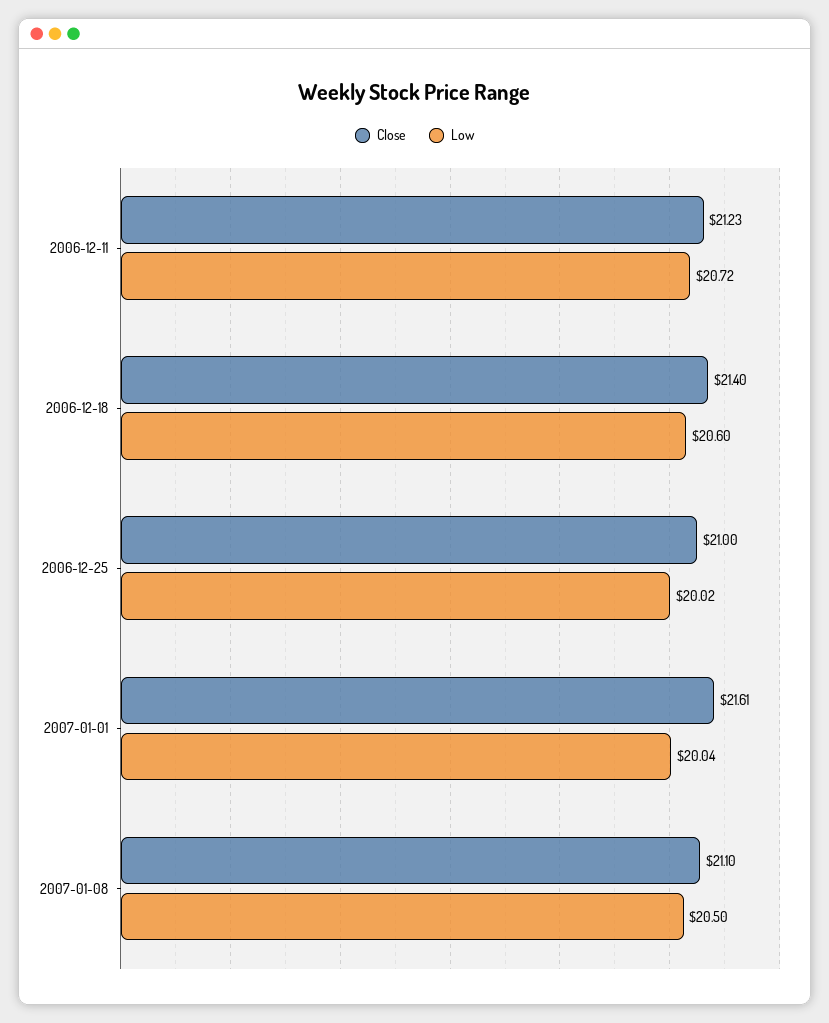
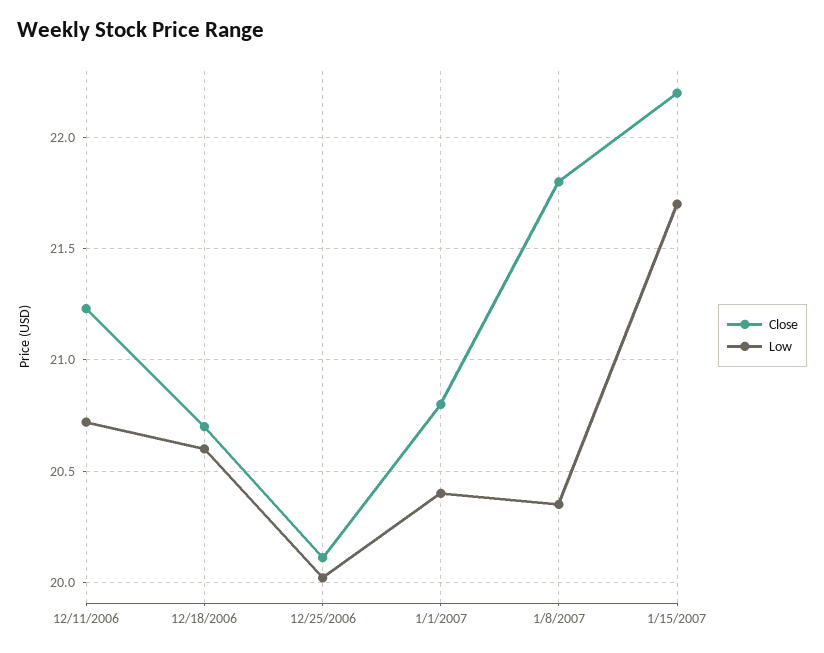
Close, 2006-12-18: 21.4 -> 20.7
Close, 2006-12-25: 21 -> 20.1
Close, 2007-01-01: 21.61 -> 20.8
Low, 2007-01-01: 20.04 -> 20.4
Close, 2007-01-08: 21.1 -> 21.8
Low, 2007-01-08: 20.5 -> 20.35
Close, 1/15/2007: none -> 22.2
Low, 1/15/2007: none -> 21.7

